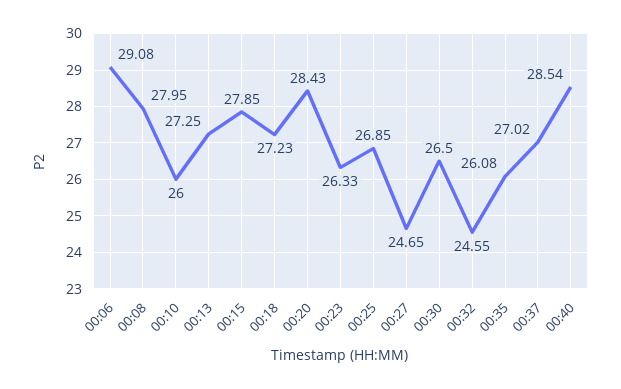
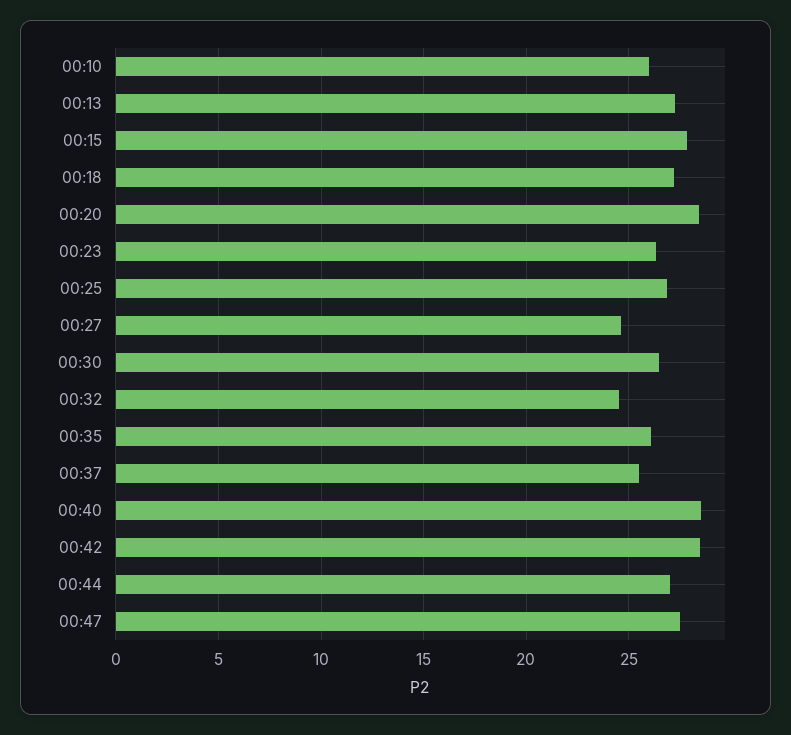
00:06: 29.08 -> none
00:08: 27.95 -> none
00:37: 27.02 -> 25.5
00:42: none -> 28.5
00:44: none -> 27
00:47: none -> 27.5

